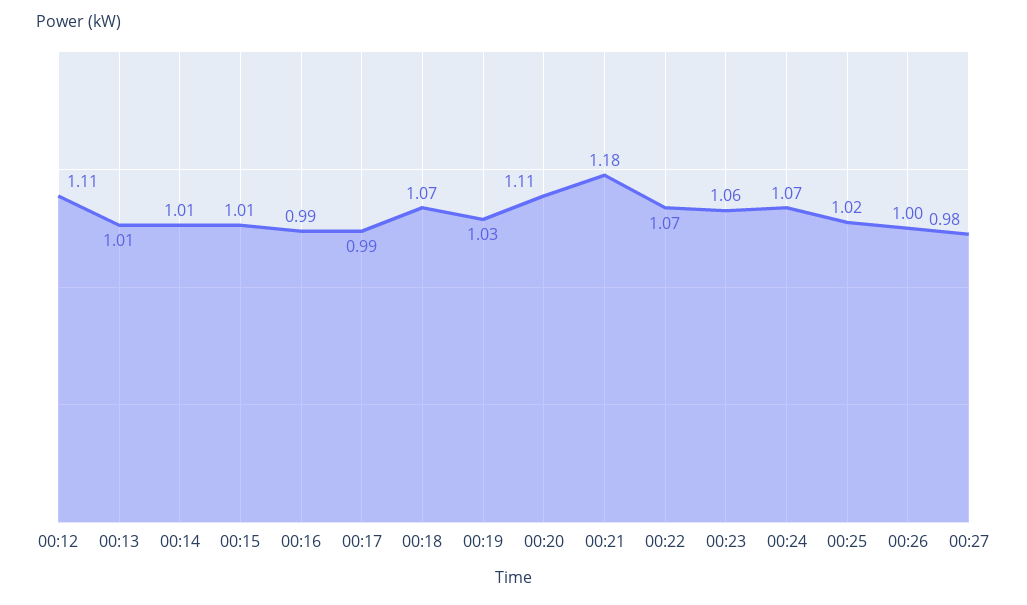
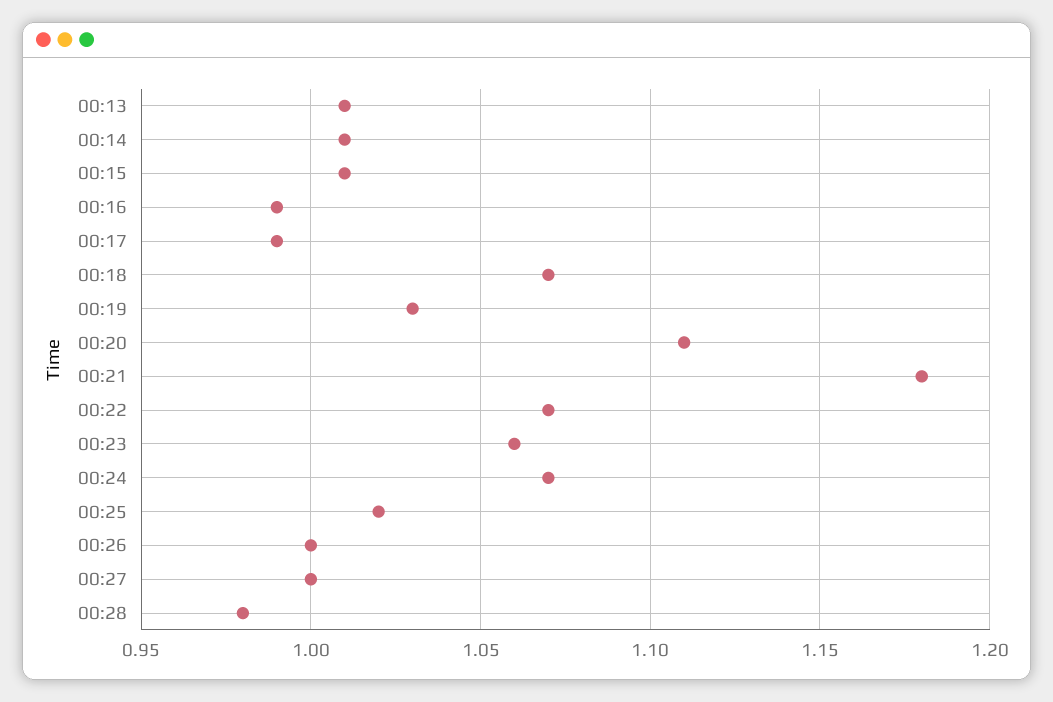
00:12: 1.11 -> none
00:27: 0.98 -> 1
00:28: none -> 0.98

